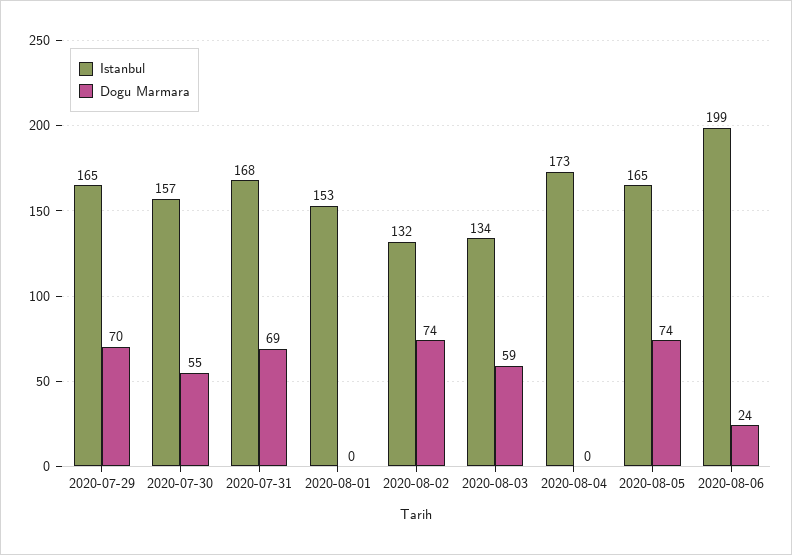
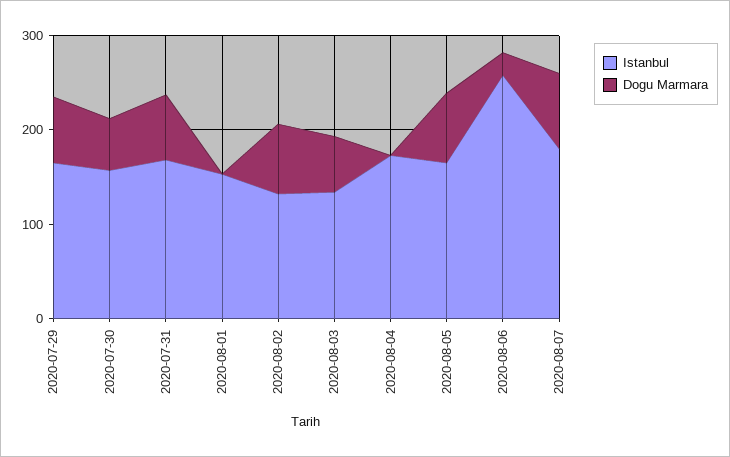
Istanbul, 2020-08-06: 199 -> 260
Istanbul, 2020-08-07: none -> 180
Dogu Marmara, 2020-08-07: none -> 80

